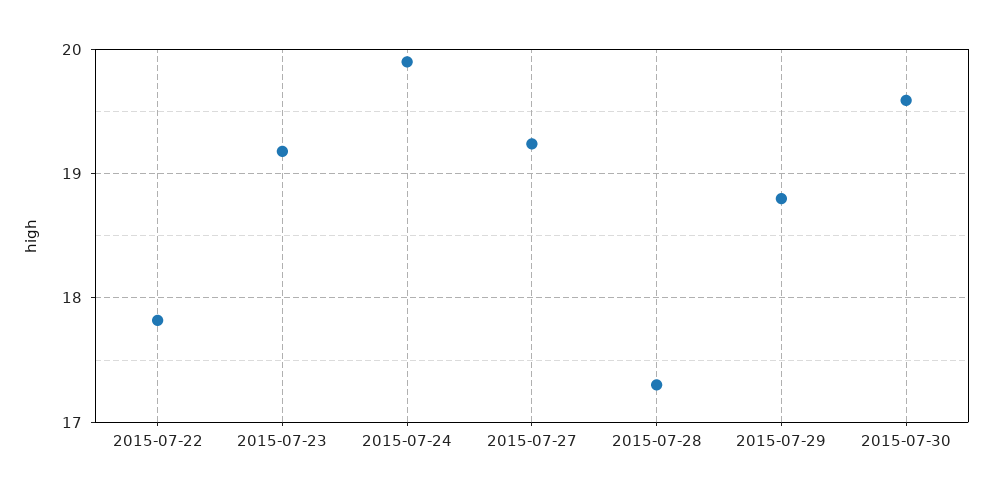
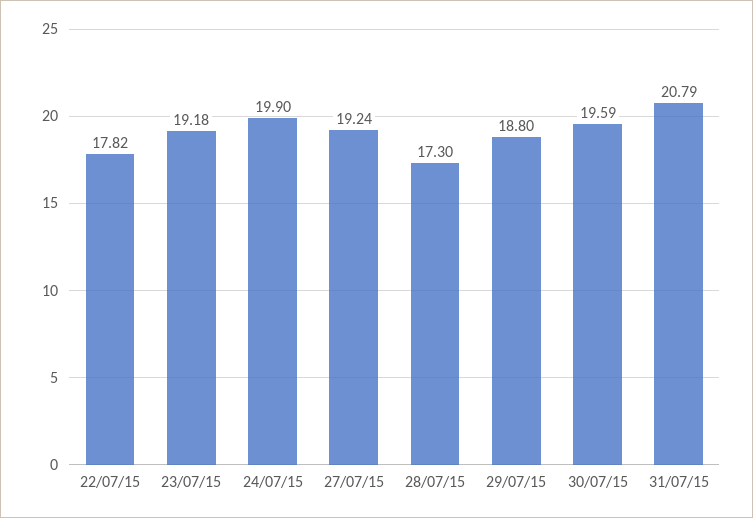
31/07/15: none -> 20.79

